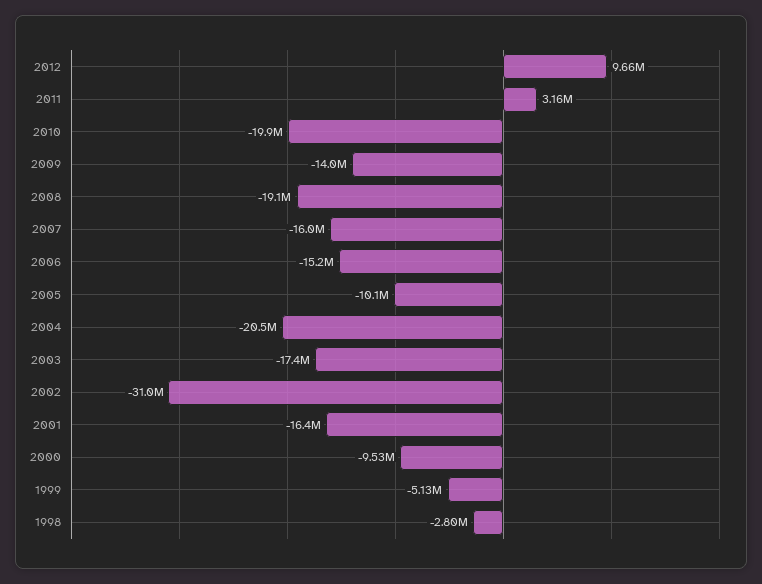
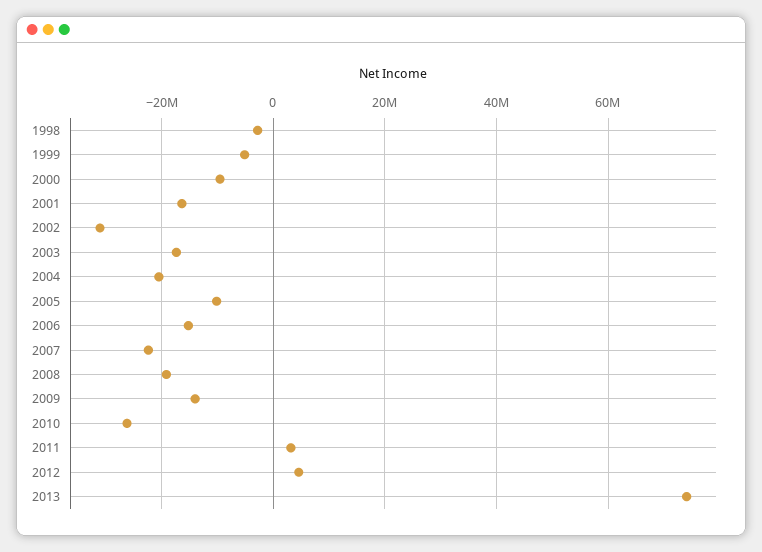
2012: 9660000 -> 4000000
2010: -19900000 -> -26000000
2007: -16000000 -> -22000000
2013: none -> 74000000

